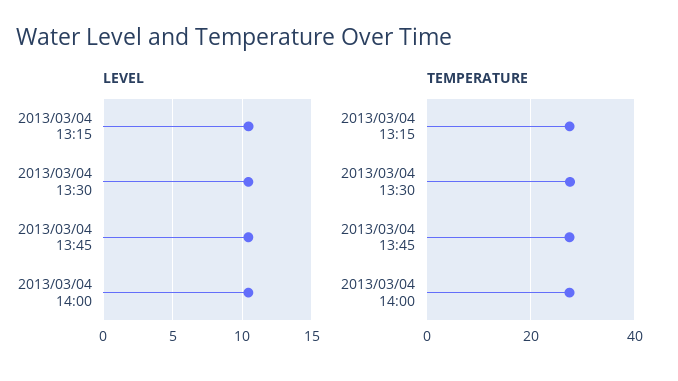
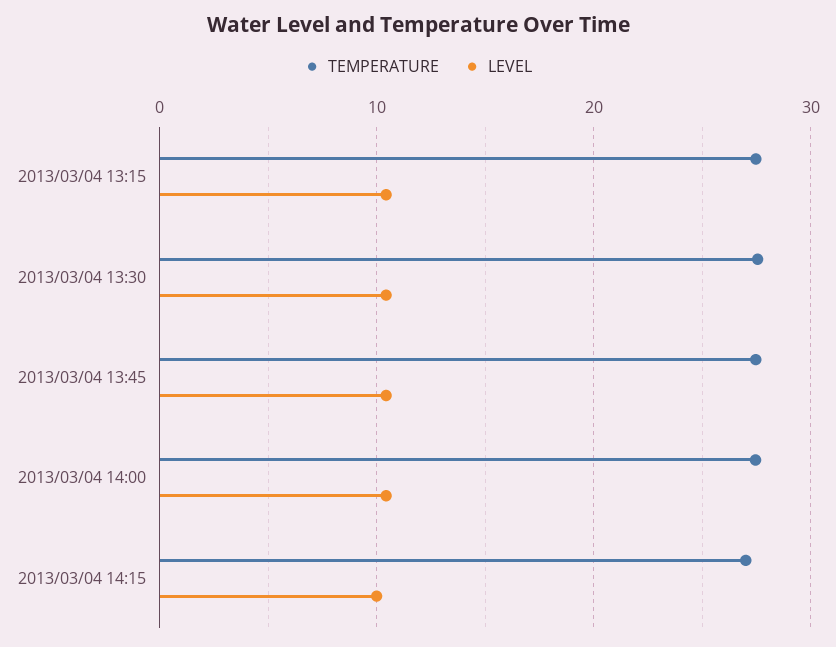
TEMPERATURE, 2013/03/04 14:15: none -> 27
LEVEL, 2013/03/04 14:15: none -> 10

